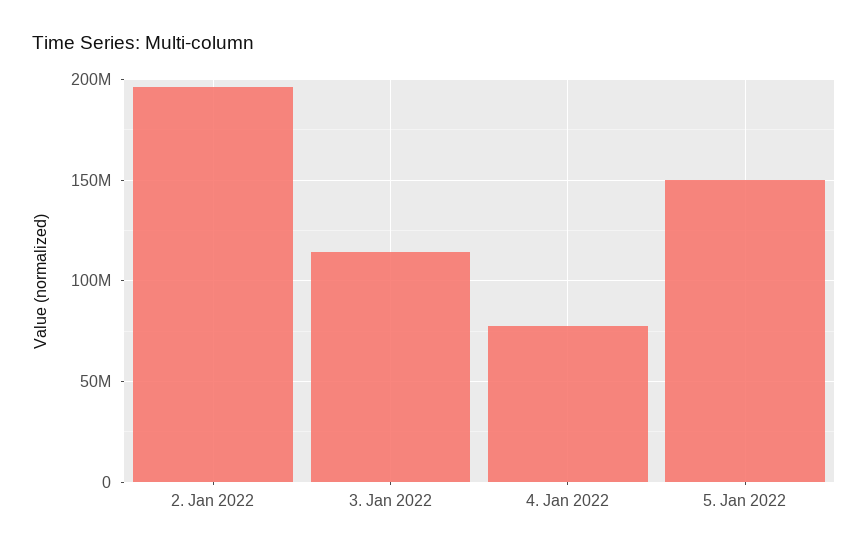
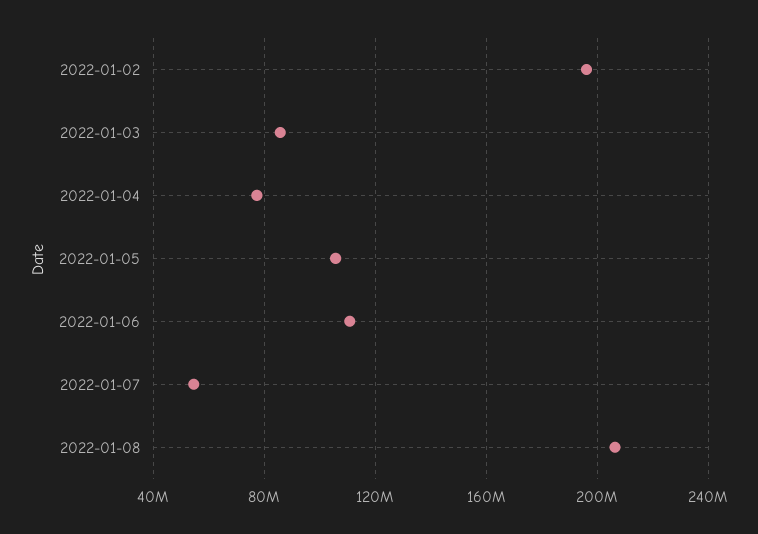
3. Jan 2022: 115000000 -> 85000000
5. Jan 2022: 150000000 -> 105000000
2022-01-06: none -> 110000000
2022-01-07: none -> 55000000
2022-01-08: none -> 205000000

